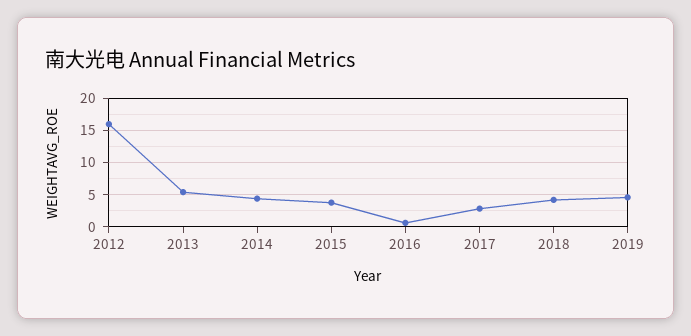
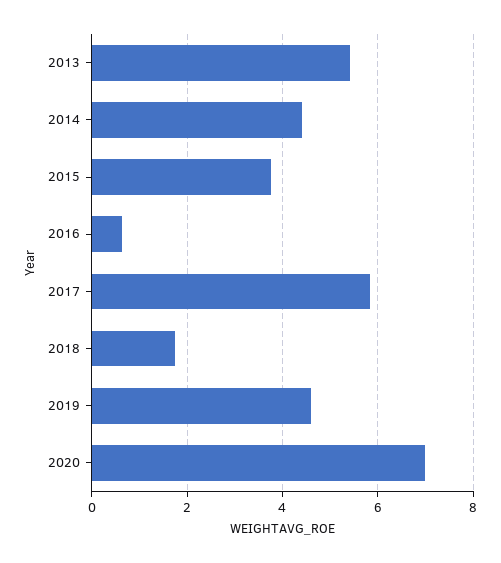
2012: 16 -> none
2017: 3 -> 5.8
2018: 4 -> 1.8
2020: none -> 7

